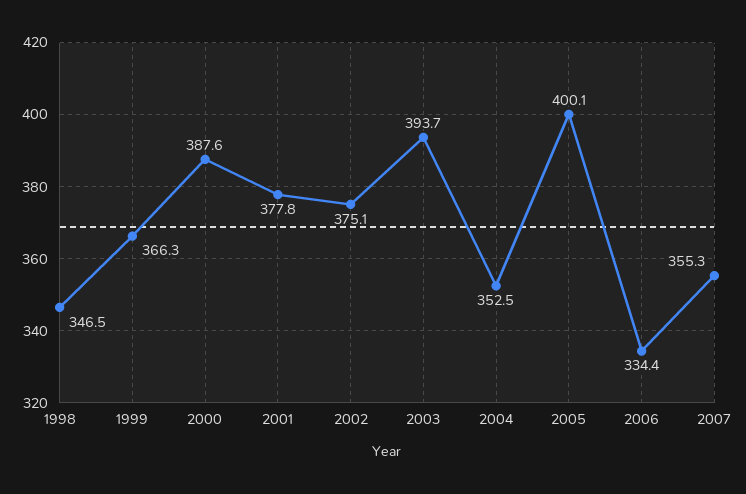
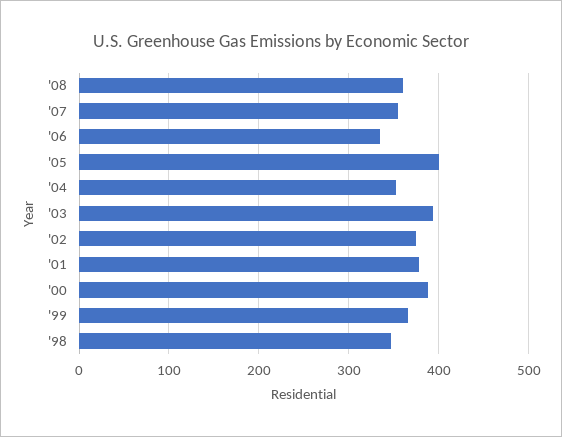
'08: none -> 360

